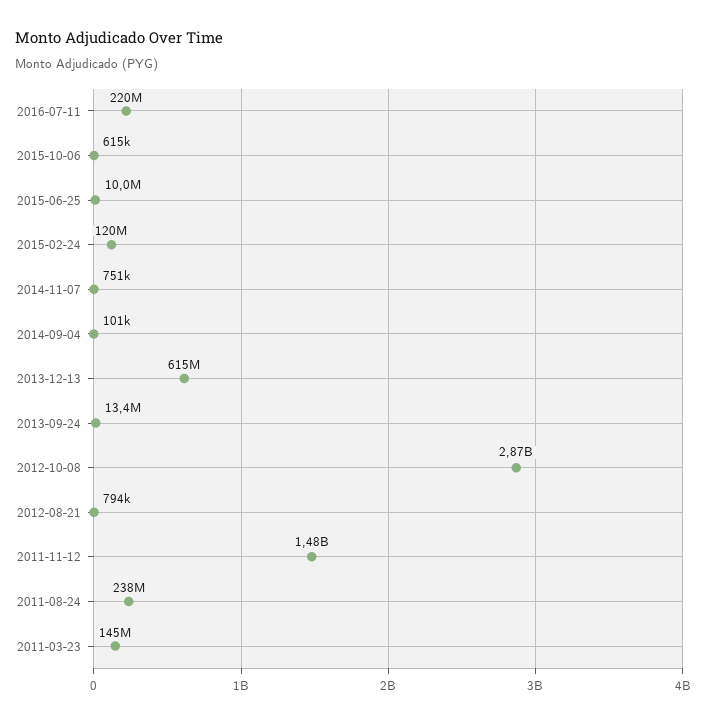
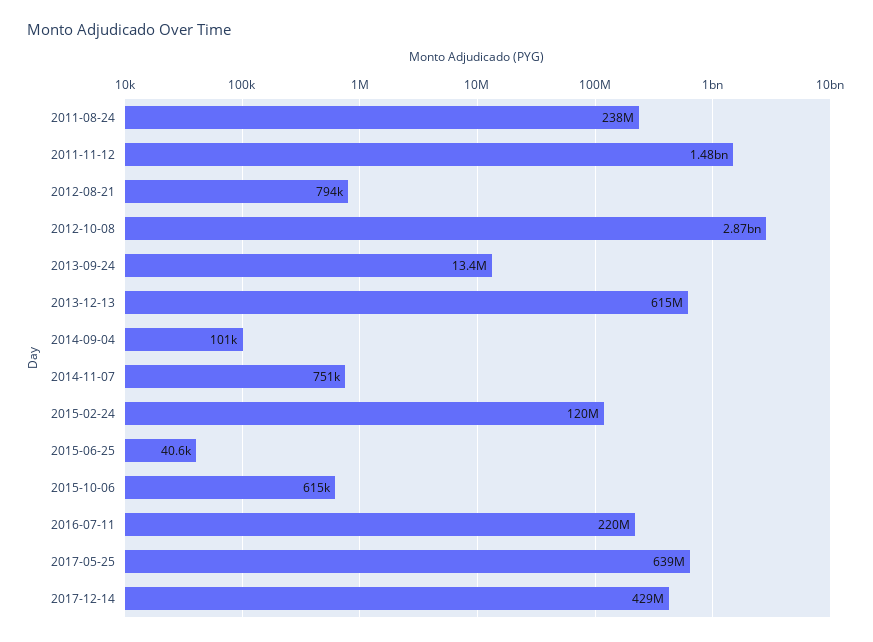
2015-06-25: 10000000 -> 40600
2011-03-23: 145000000 -> none
2017-05-25: none -> 639000000
2017-12-14: none -> 429000000

